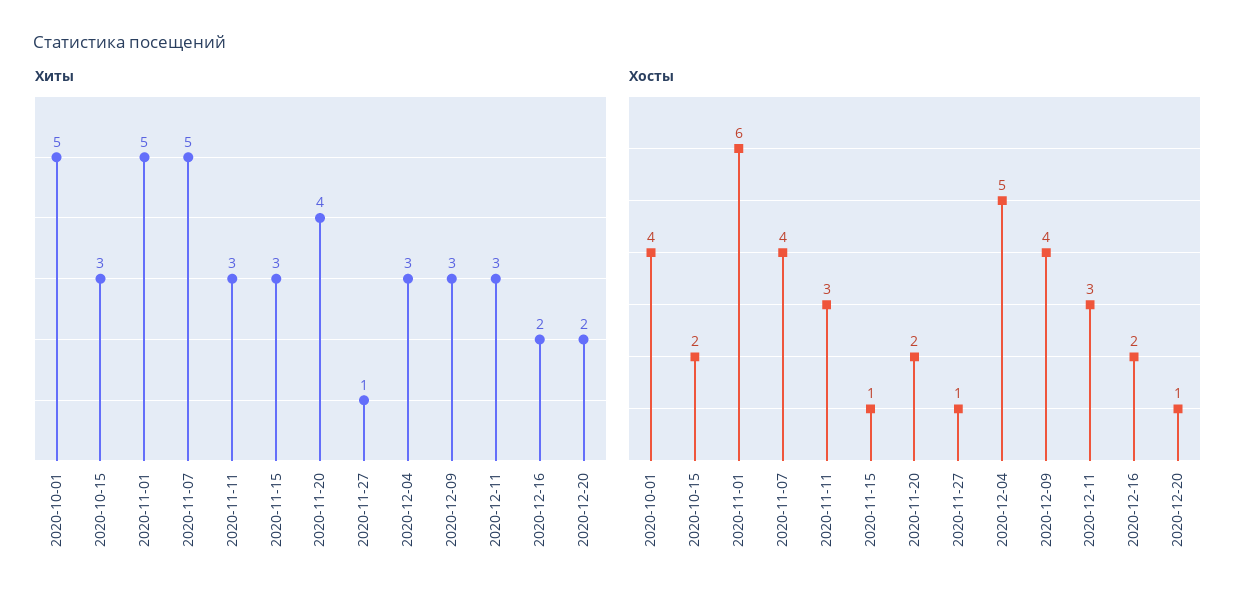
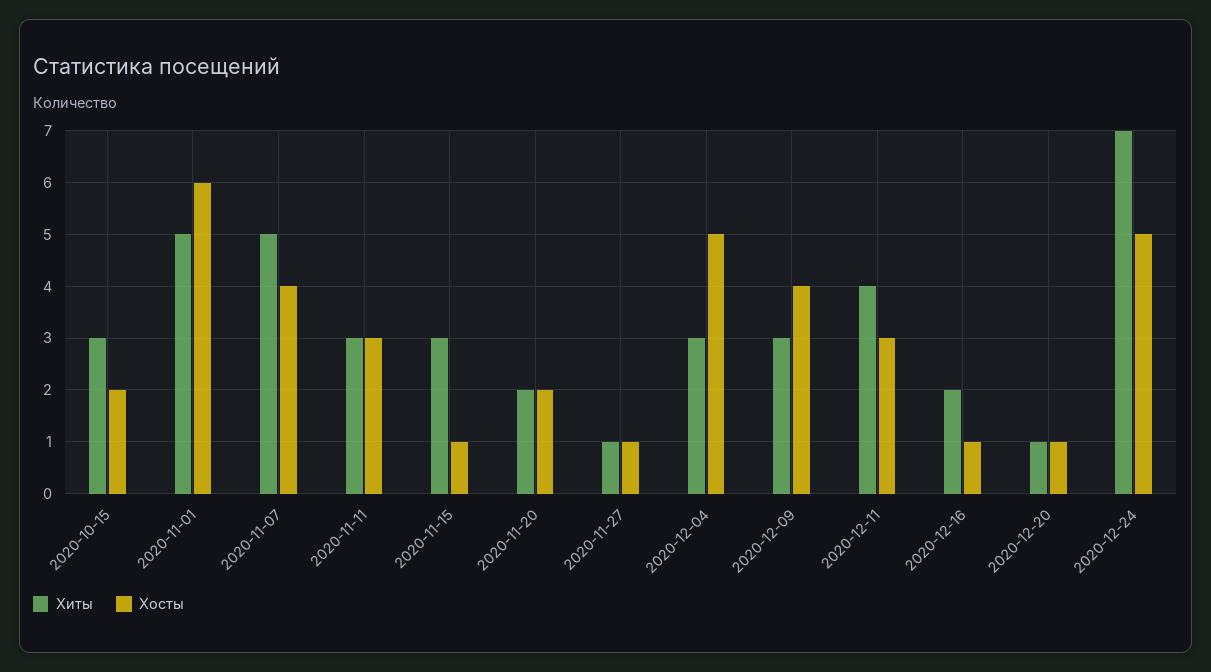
Хиты, 2020-10-01: 5 -> none
Хиты, 2020-11-20: 4 -> 2
Хиты, 2020-12-11: 3 -> 4
Хиты, 2020-12-20: 2 -> 1
Хосты, 2020-10-01: 4 -> none
Хосты, 2020-12-16: 2 -> 1
Хиты, 2020-12-24: none -> 7
Хосты, 2020-12-24: none -> 5

